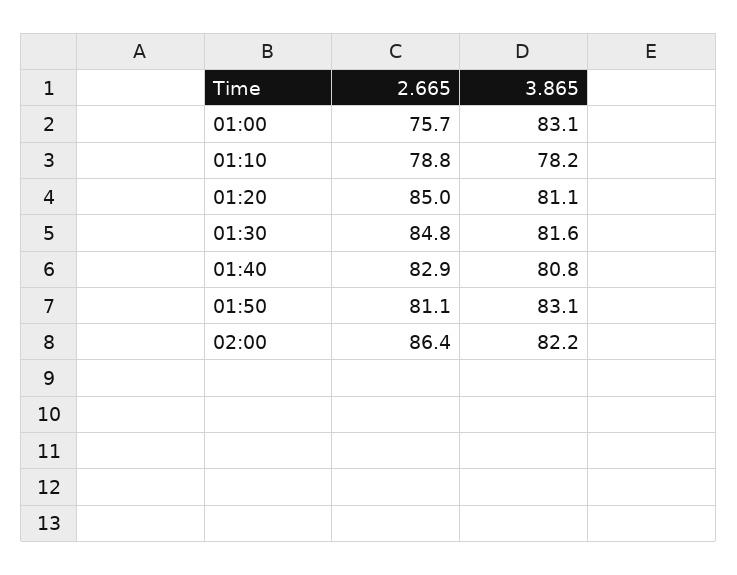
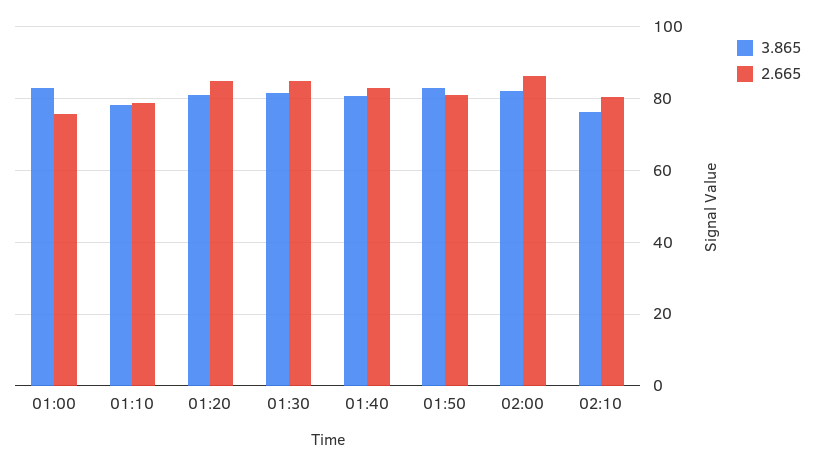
3.865, 02:10: none -> 76
2.665, 02:10: none -> 80

